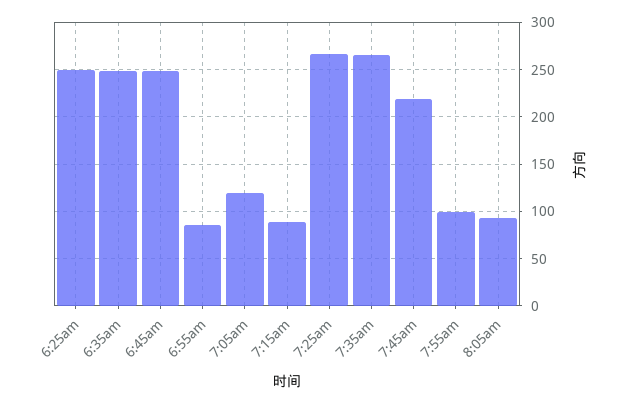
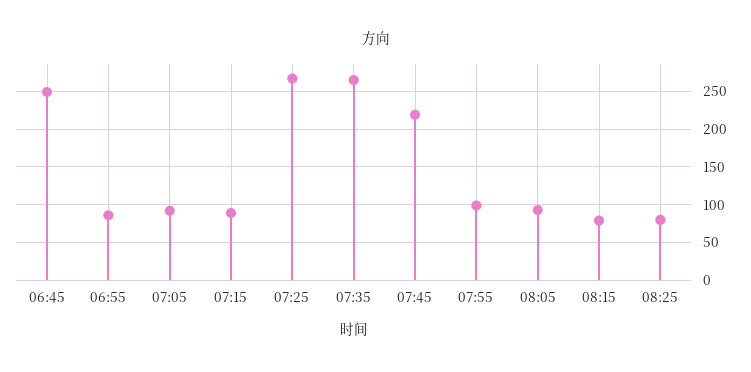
6:25am: 250 -> none
6:35am: 250 -> none
7:05am: 120 -> 90
08:15: none -> 80
08:25: none -> 80

